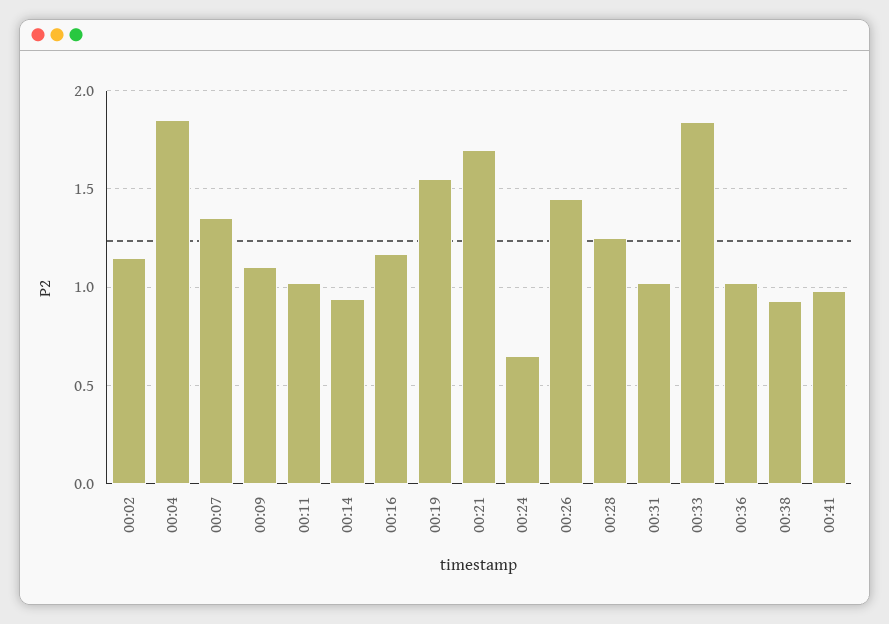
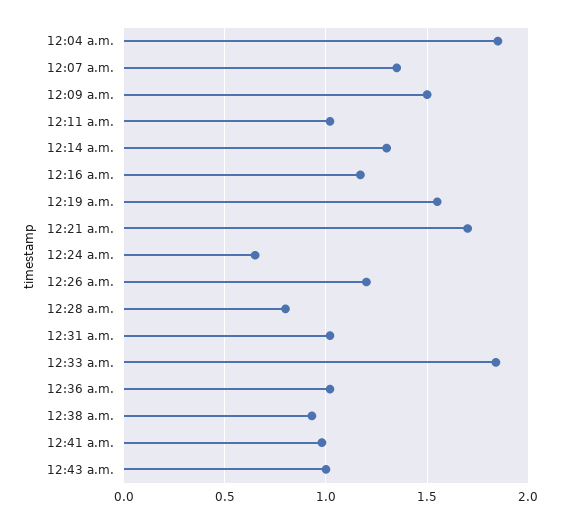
00:02: 1.15 -> none
00:09: 1.1 -> 1.5
00:14: 0.95 -> 1.3
00:26: 1.45 -> 1.2
00:28: 1.25 -> 0.8
12:43 a.m.: none -> 1

